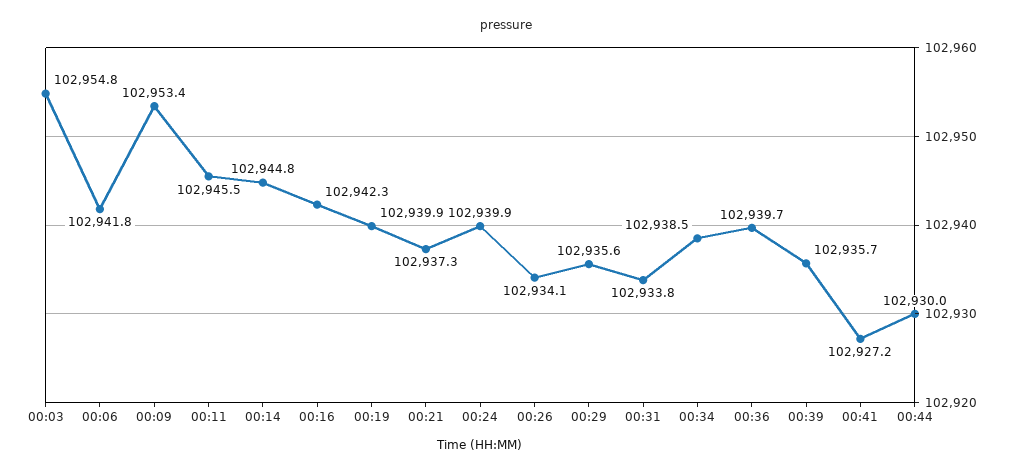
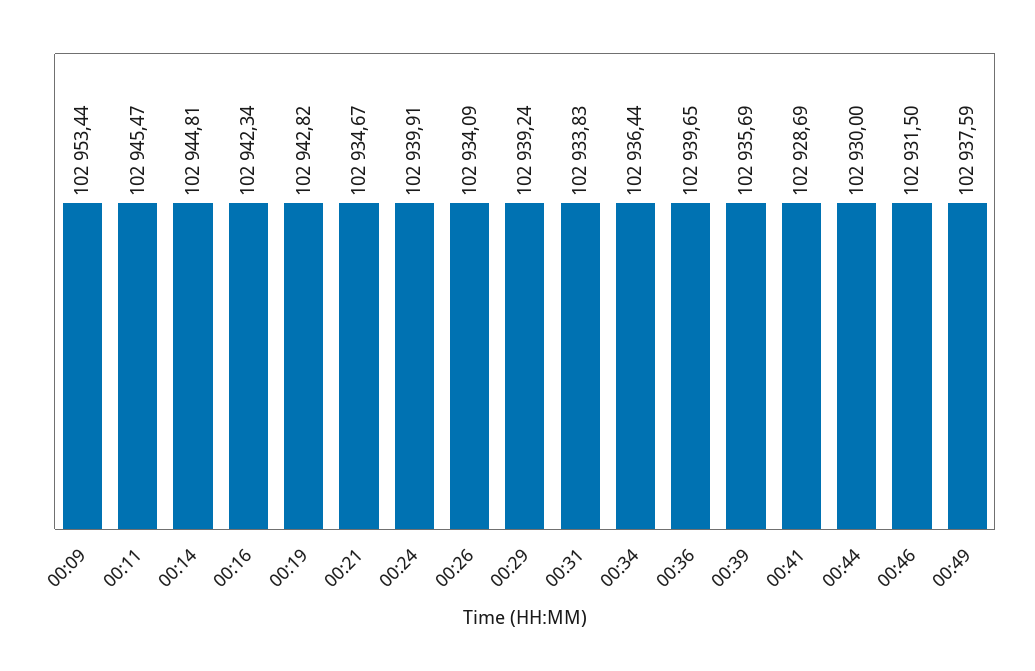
00:03: 102954.8 -> none
00:06: 102941.8 -> none
00:19: 102939.9 -> 102942.82
00:21: 102937.3 -> 102934.67
00:29: 102935.6 -> 102939.24
00:34: 102938.5 -> 102936.44
00:41: 102927.2 -> 102928.69
00:46: none -> 102931.5
00:49: none -> 102937.59

